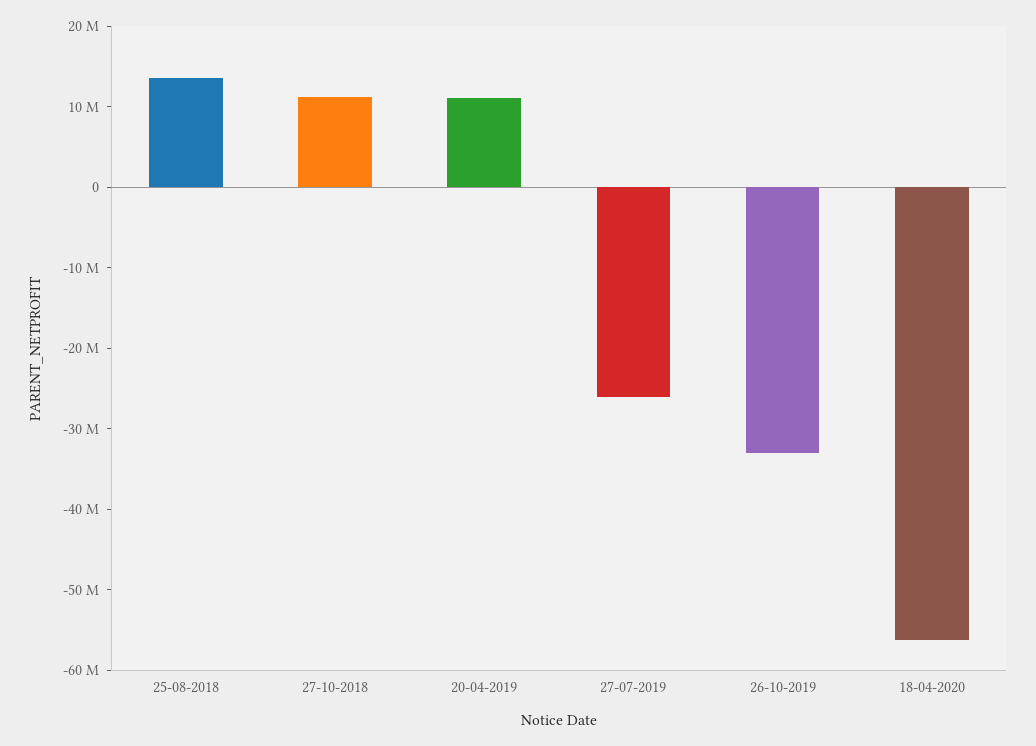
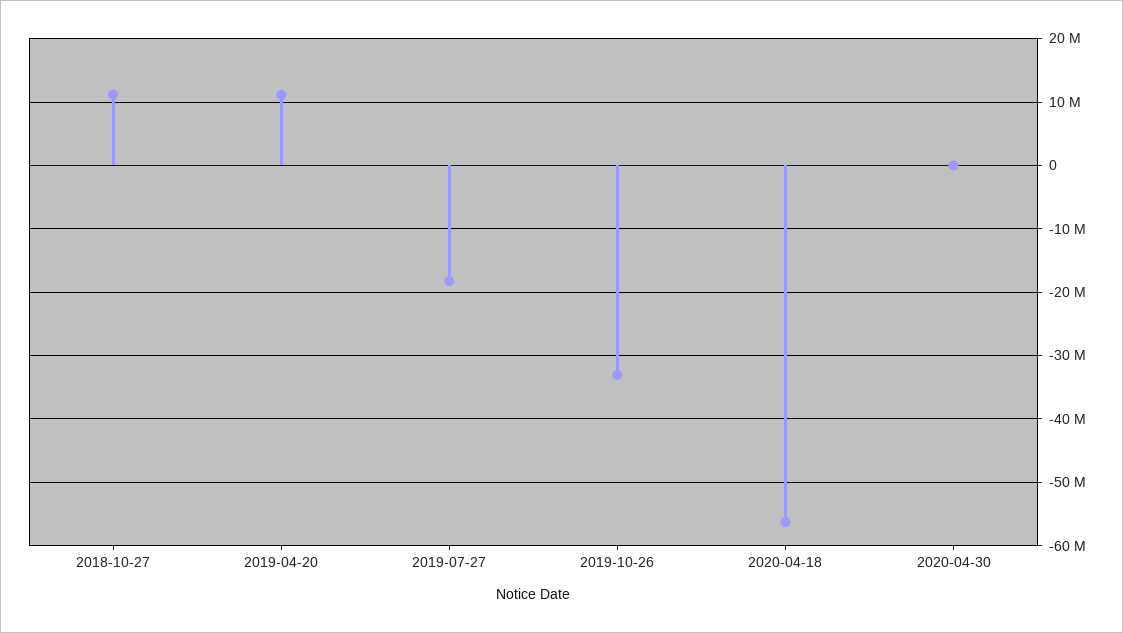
25-08-2018: 14000000 -> none
27-07-2019: -26000000 -> -18000000
2020-04-30: none -> 0

